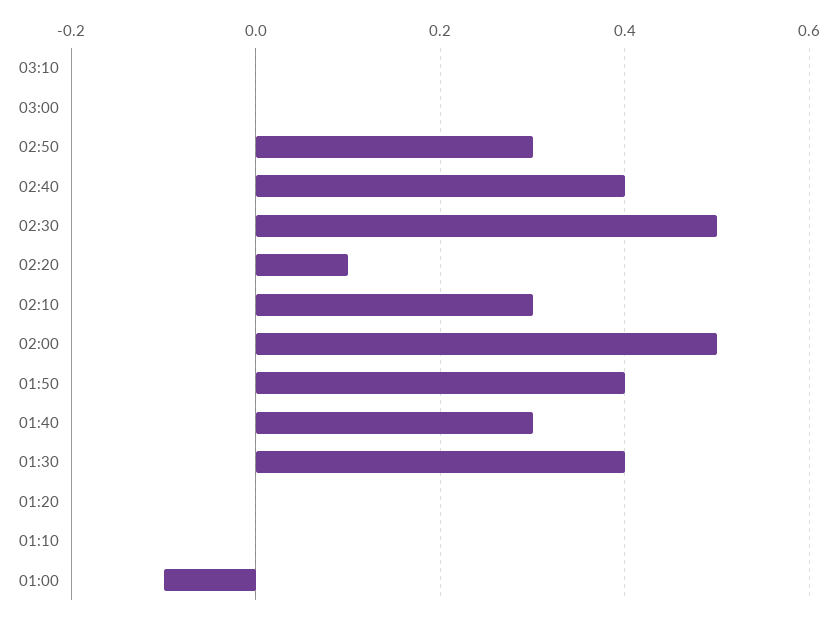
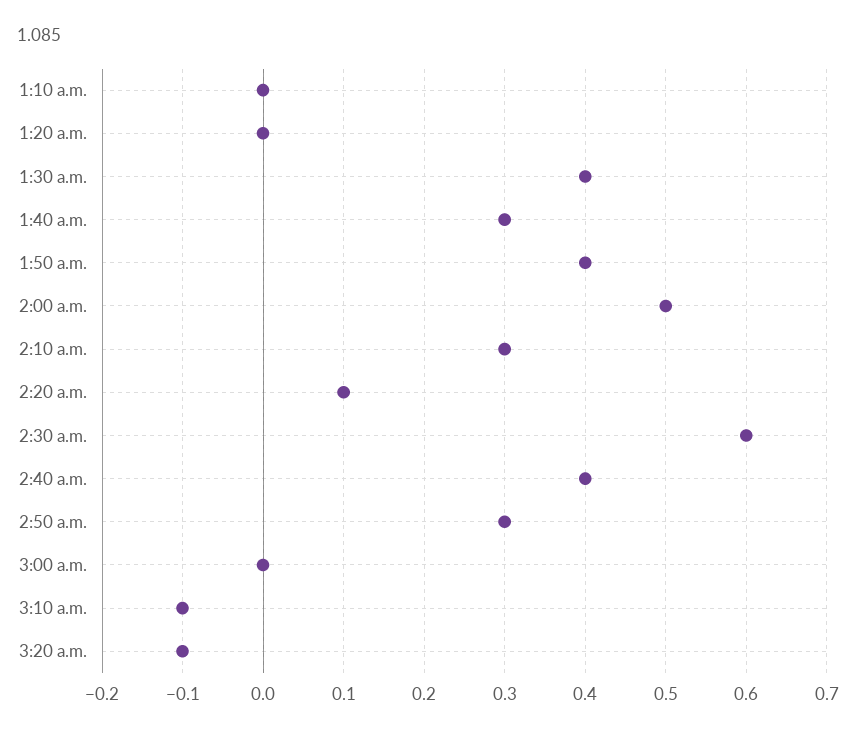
03:10: 0 -> -0.1
02:30: 0.5 -> 0.6
01:00: -0.1 -> none
3:20 a.m.: none -> -0.1

